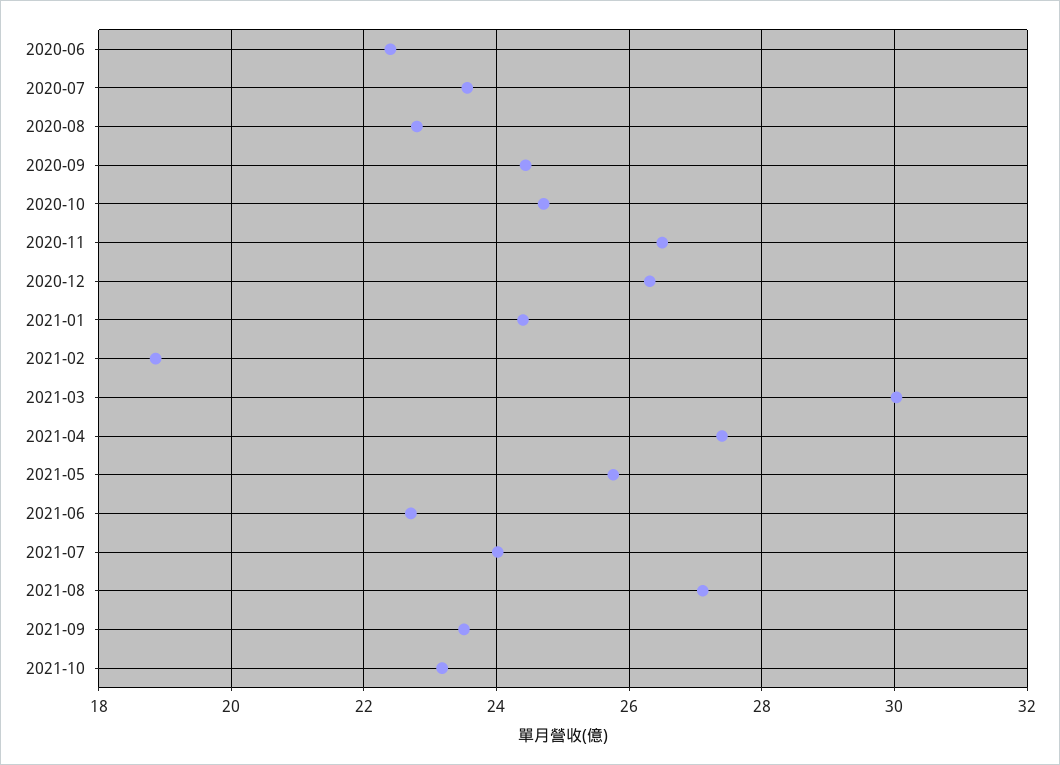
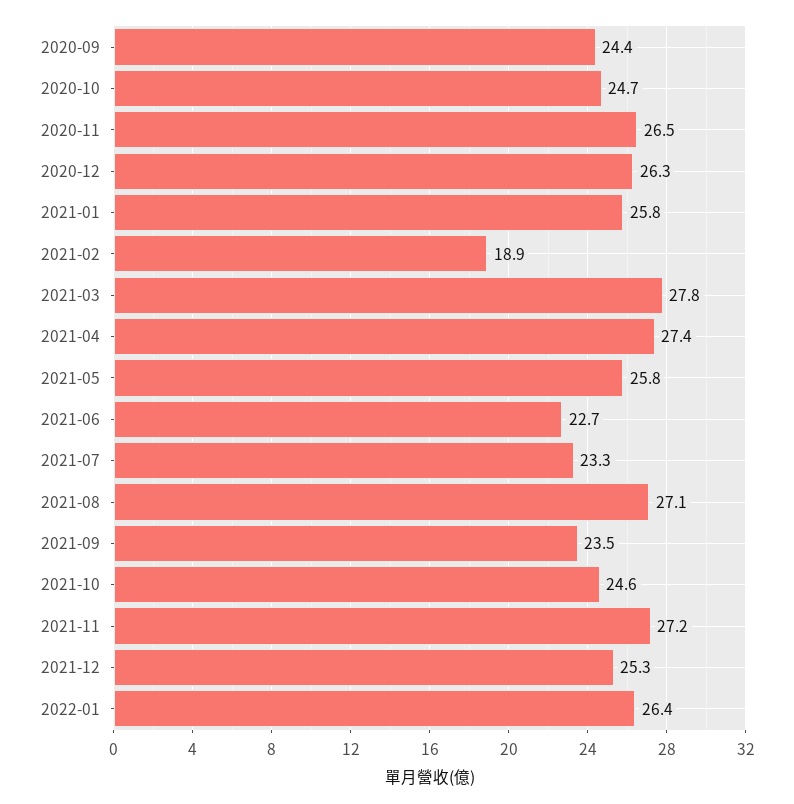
2020-06: 22.4 -> none
2020-07: 23.6 -> none
2020-08: 22.8 -> none
2021-01: 24.4 -> 25.8
2021-03: 30 -> 27.8
2021-07: 24 -> 23.3
2021-10: 23.2 -> 24.6
2021-11: none -> 27.2
2021-12: none -> 25.3
2022-01: none -> 26.4

